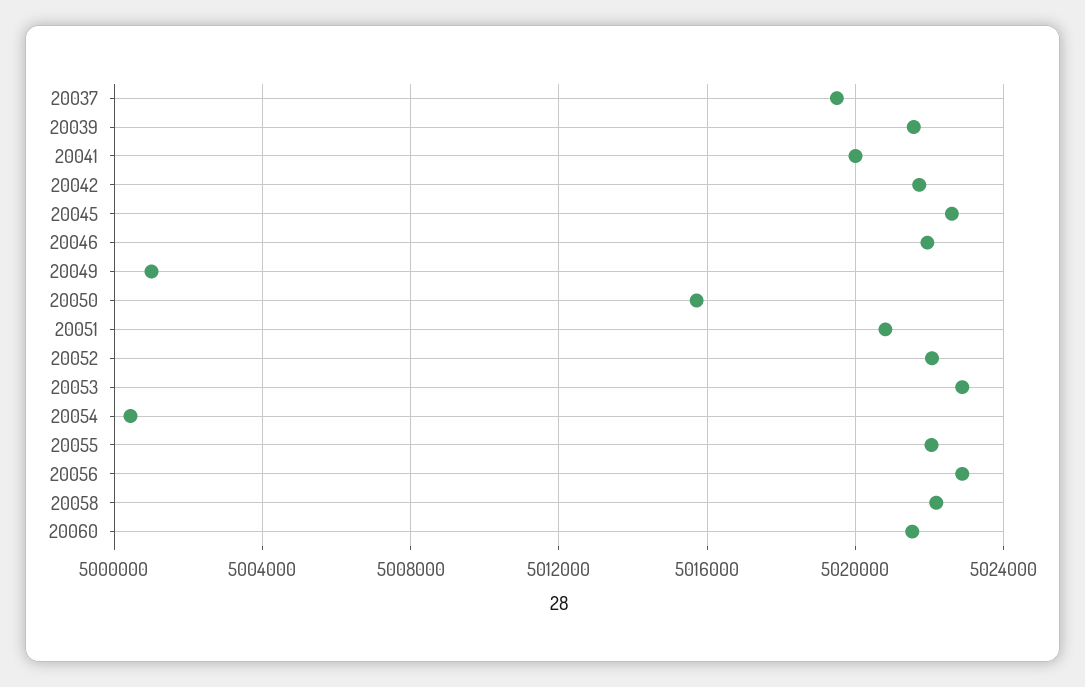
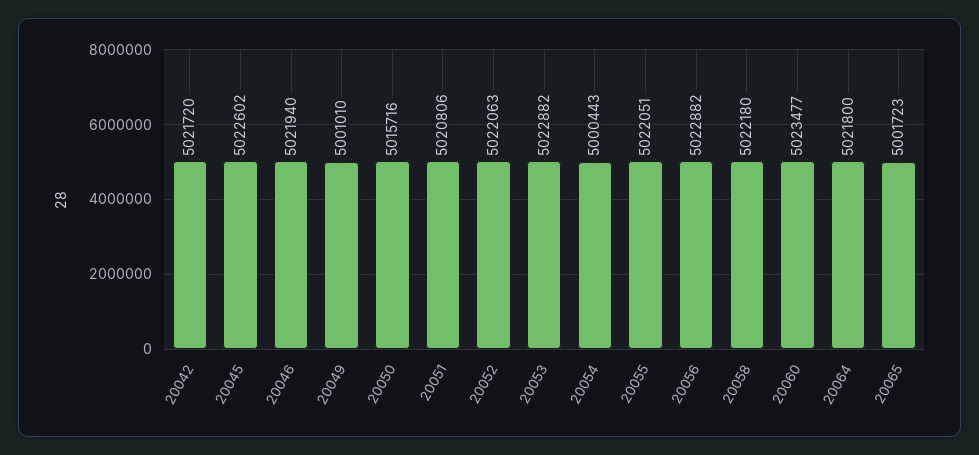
20037: 5019500 -> none
20039: 5021500 -> none
20041: 5020000 -> none
20060: 5021500 -> 5023477
20064: none -> 5021800
20065: none -> 5001723

